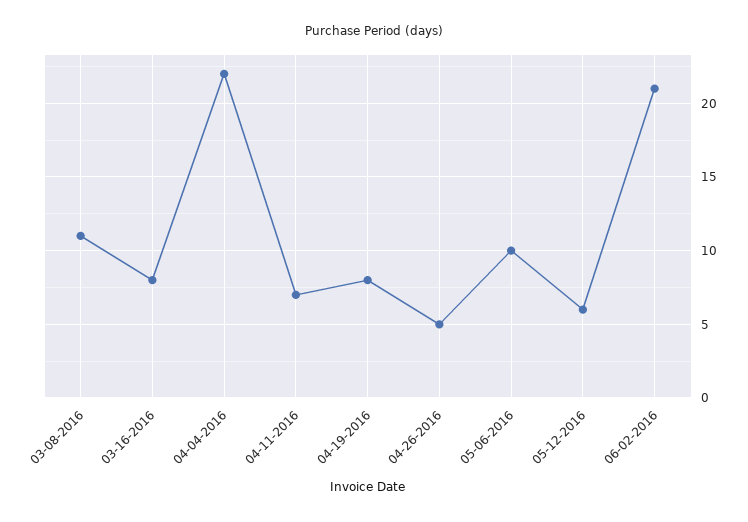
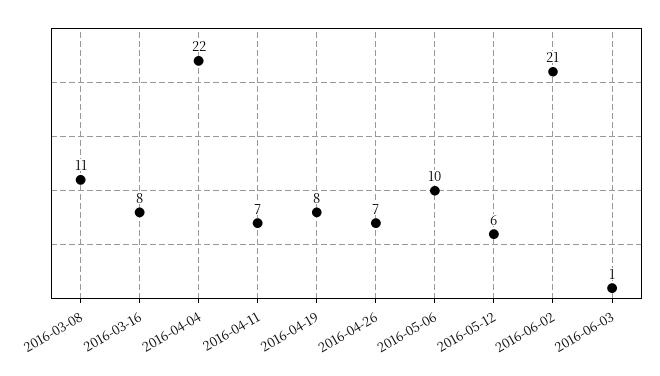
04-26-2016: 5 -> 7
2016-06-03: none -> 1

